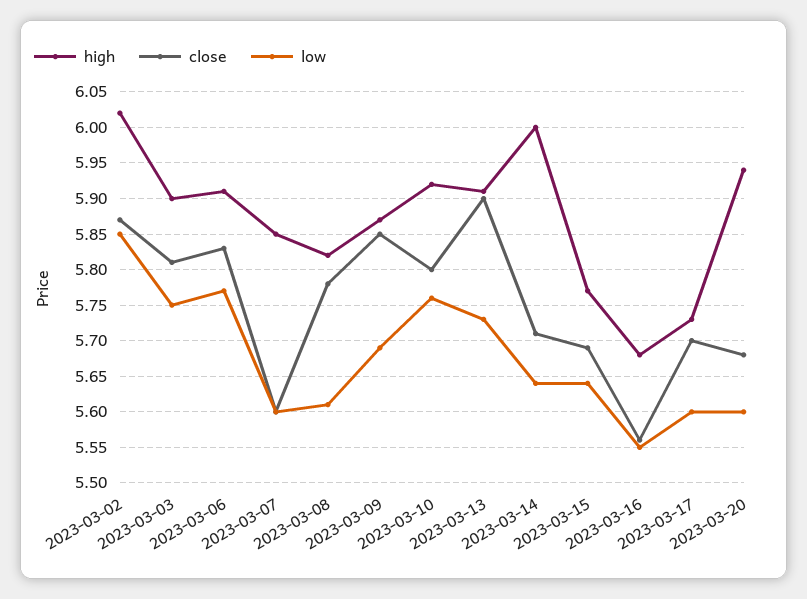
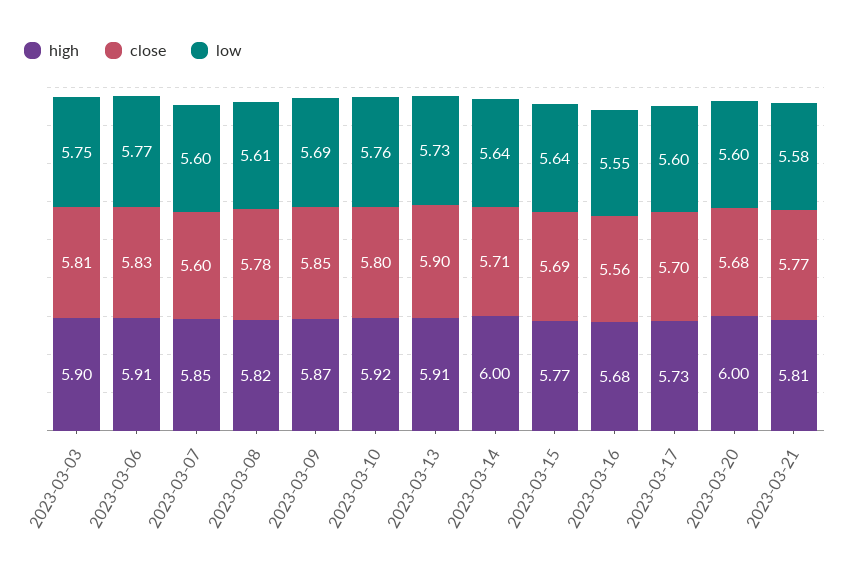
high, 2023-03-02: 6.02 -> none
close, 2023-03-02: 5.87 -> none
low, 2023-03-02: 5.85 -> none
high, 2023-03-20: 5.94 -> 6
high, 2023-03-21: none -> 5.81
close, 2023-03-21: none -> 5.77
low, 2023-03-21: none -> 5.58

